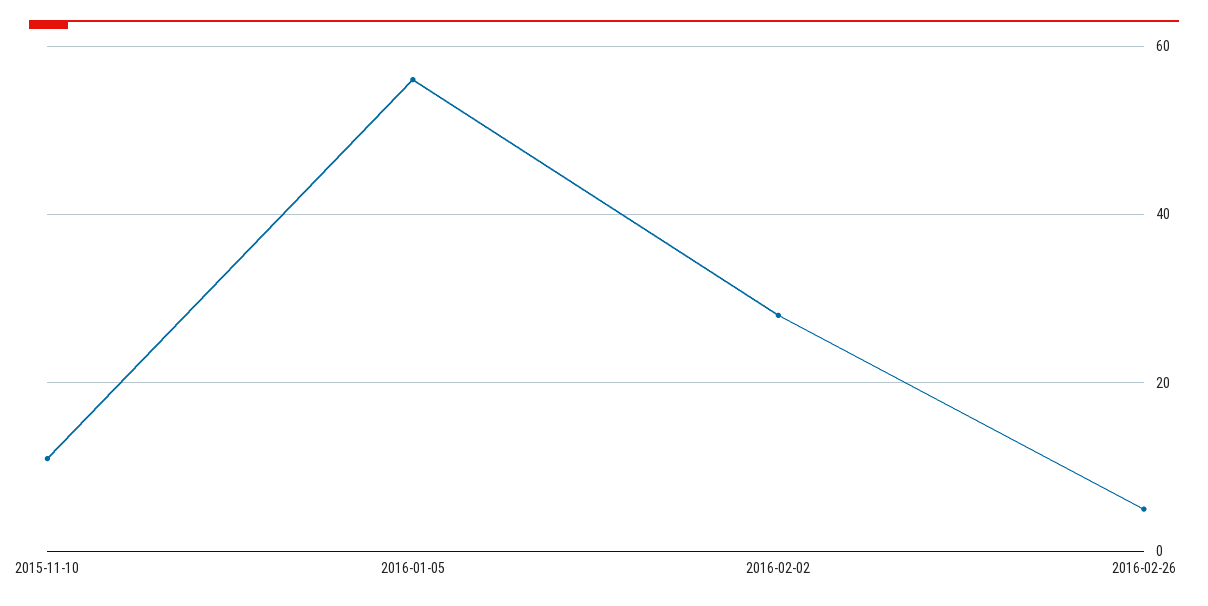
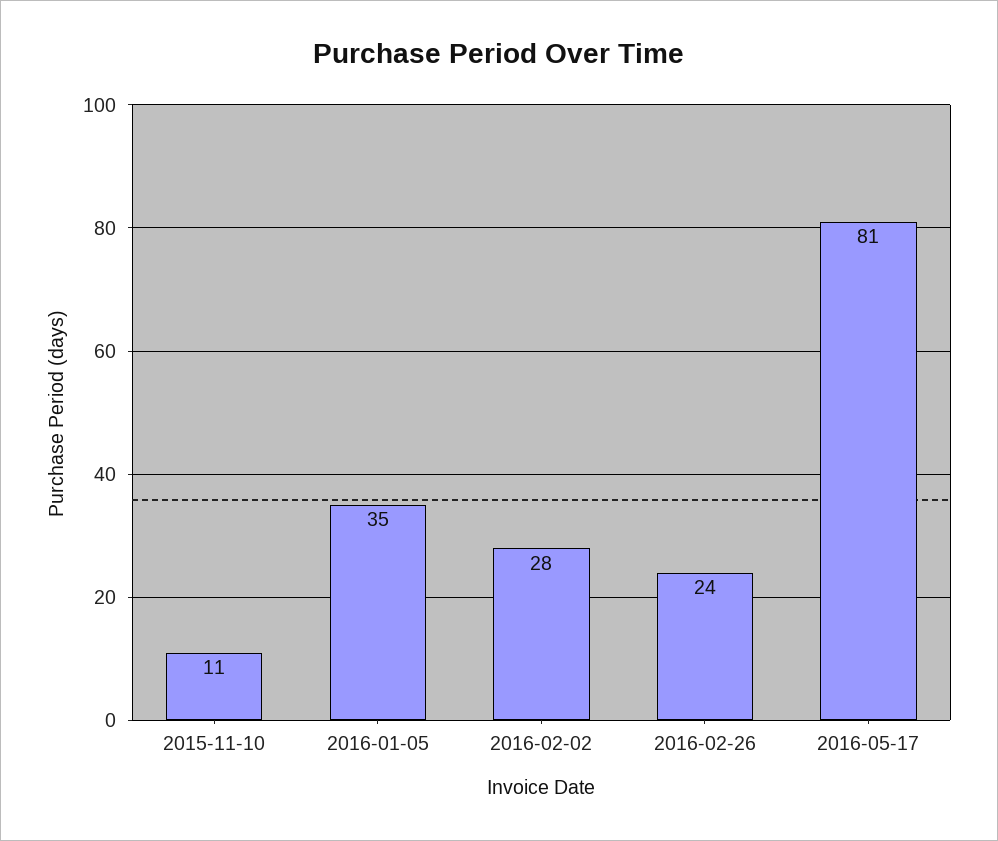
2016-01-05: 55 -> 35
2016-02-26: 5 -> 24
2016-05-17: none -> 81

